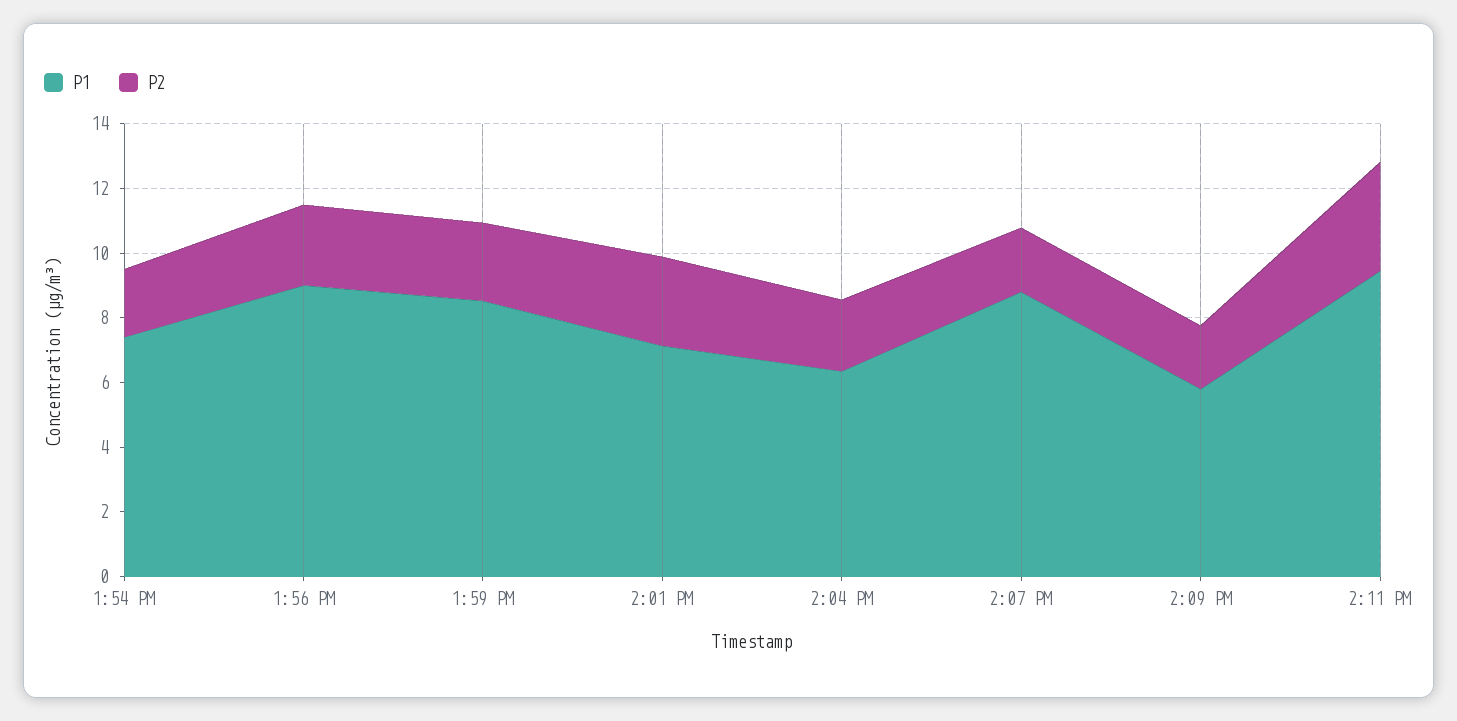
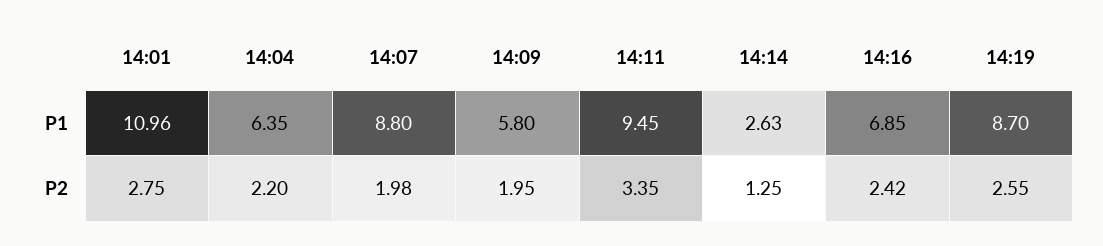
P1, 1:54 PM: 7.5 -> none
P2, 1:54 PM: 2 -> none
P1, 1:56 PM: 9 -> none
P2, 1:56 PM: 2.5 -> none
P1, 1:59 PM: 8.5 -> none
P2, 1:59 PM: 2.5 -> none
P1, 2:01 PM: 7 -> 10.96
P1, 14:14: none -> 2.63
P1, 14:16: none -> 6.85
P1, 14:19: none -> 8.7
P2, 14:14: none -> 1.25
P2, 14:16: none -> 2.42
P2, 14:19: none -> 2.55

